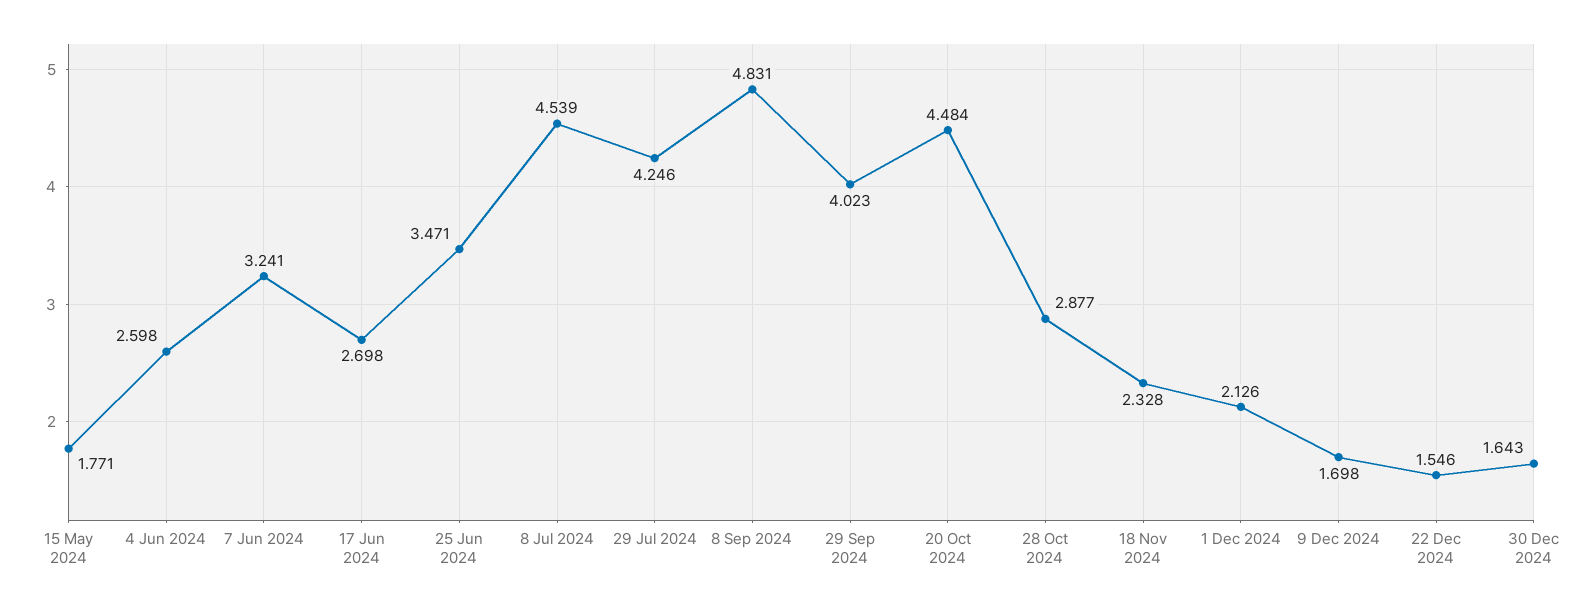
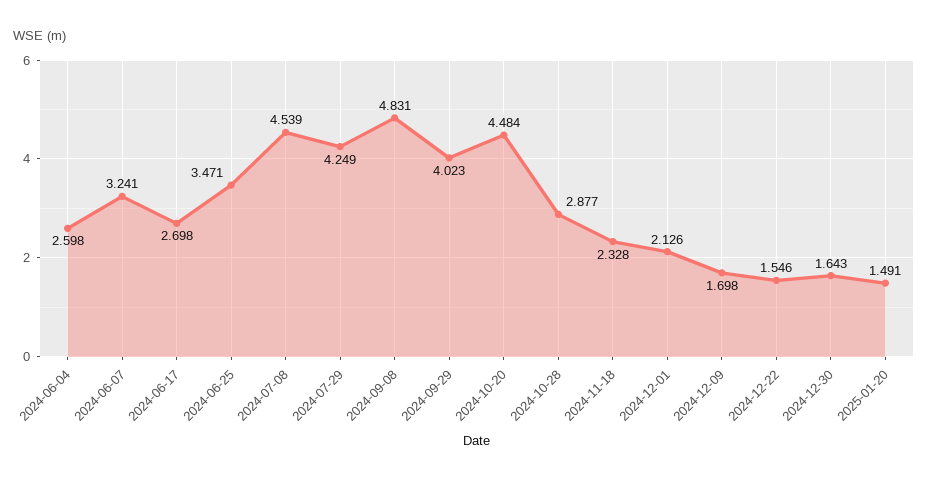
15 May 2024: 1.771 -> none
29 Jul 2024: 4.246 -> 4.249
2025-01-20: none -> 1.491

